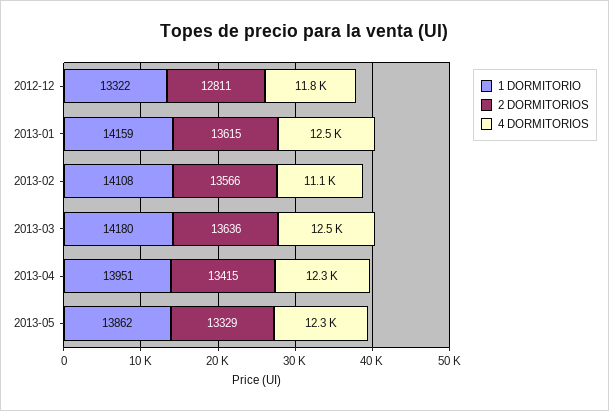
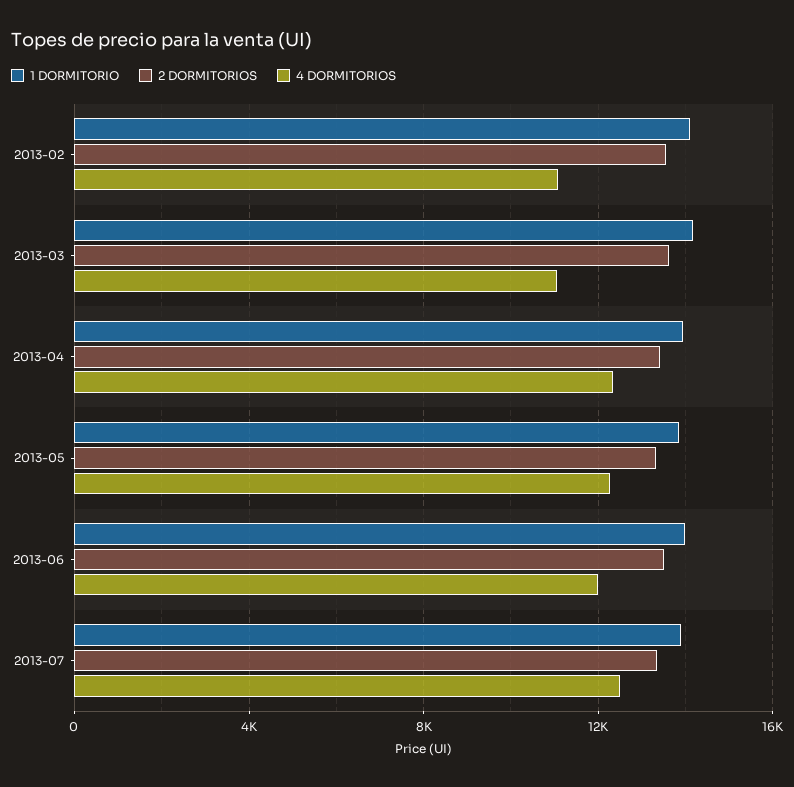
1 DORMITORIO, 2012-12: 13322 -> none
2 DORMITORIOS, 2012-12: 12811 -> none
4 DORMITORIOS, 2012-12: 11800 -> none
1 DORMITORIO, 2013-01: 14159 -> none
2 DORMITORIOS, 2013-01: 13615 -> none
4 DORMITORIOS, 2013-01: 12500 -> none
4 DORMITORIOS, 2013-03: 12500 -> 11000
1 DORMITORIO, 2013-06: none -> 14000
2 DORMITORIOS, 2013-06: none -> 13500
4 DORMITORIOS, 2013-06: none -> 12000
1 DORMITORIO, 2013-07: none -> 14000
2 DORMITORIOS, 2013-07: none -> 13500
4 DORMITORIOS, 2013-07: none -> 12500

